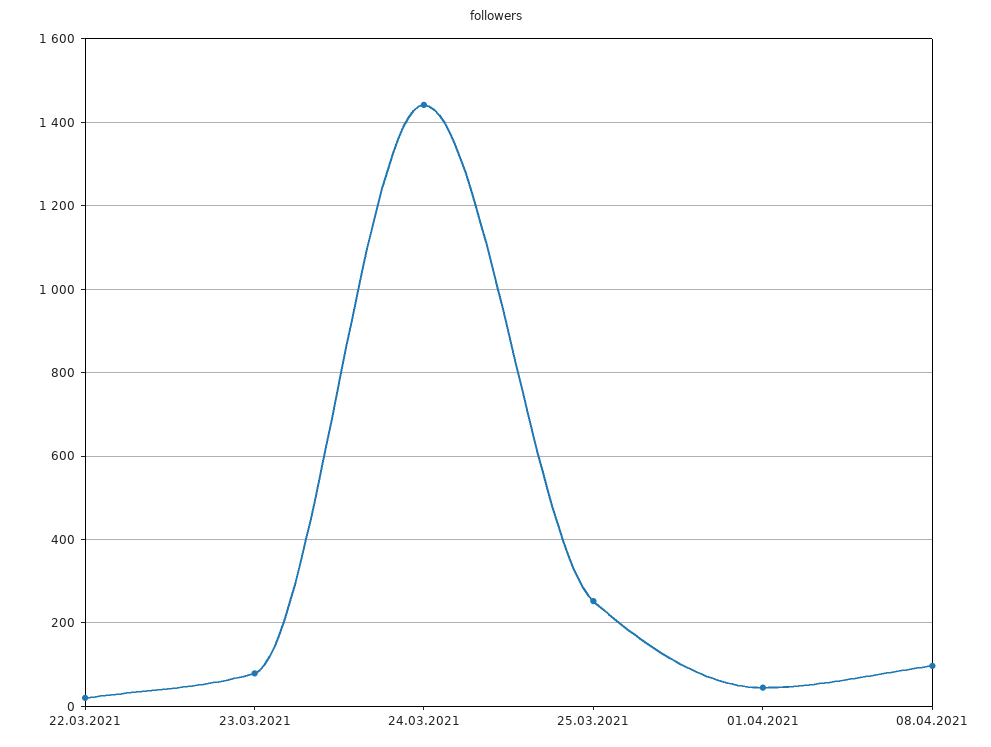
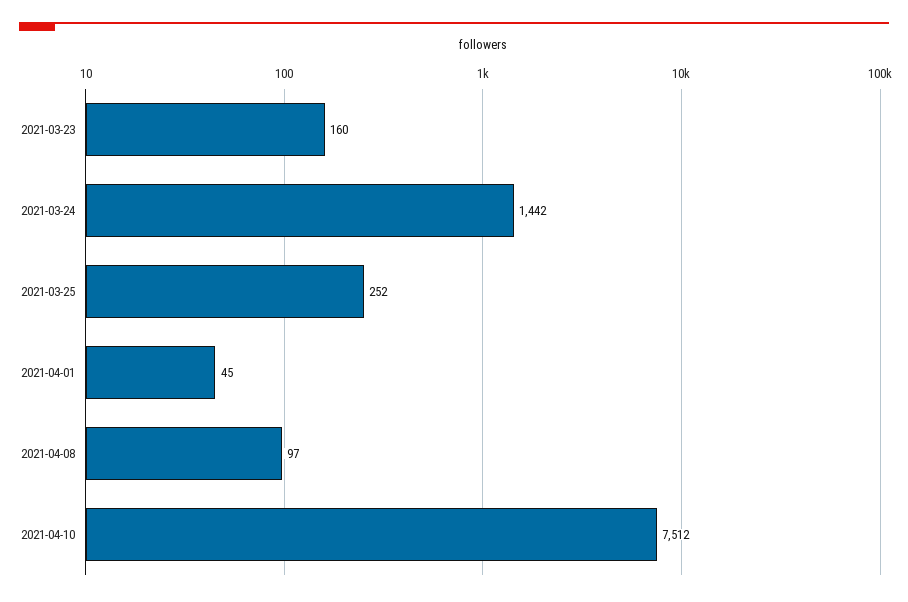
22.03.2021: 20 -> none
23.03.2021: 80 -> 160
2021-04-10: none -> 7512

